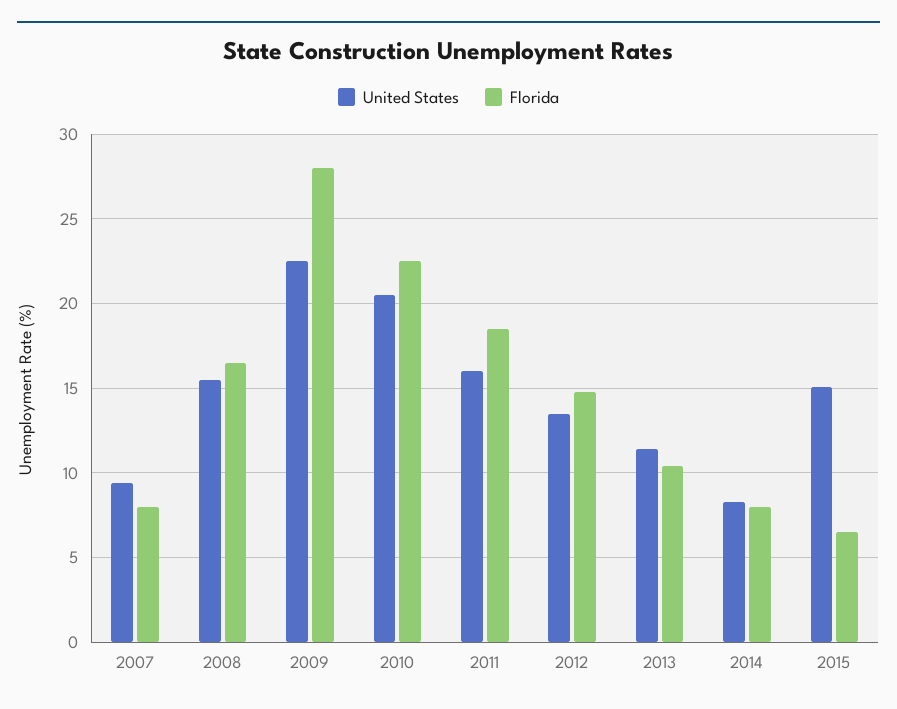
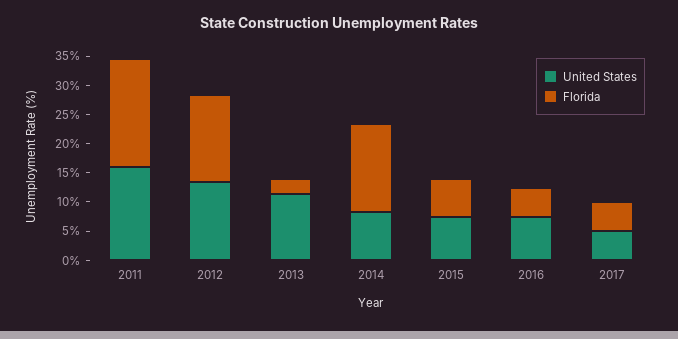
United States, 2007: 9.5 -> none
Florida, 2007: 8 -> none
United States, 2008: 15.5 -> none
Florida, 2008: 16.5 -> none
United States, 2009: 22.5 -> none
Florida, 2009: 28 -> none
United States, 2010: 20.5 -> none
Florida, 2010: 22.5 -> none
Florida, 2013: 10.5 -> 2.5
Florida, 2014: 8 -> 15
United States, 2015: 15 -> 7.5
United States, 2016: none -> 7.5
Florida, 2016: none -> 5
United States, 2017: none -> 5
Florida, 2017: none -> 5

